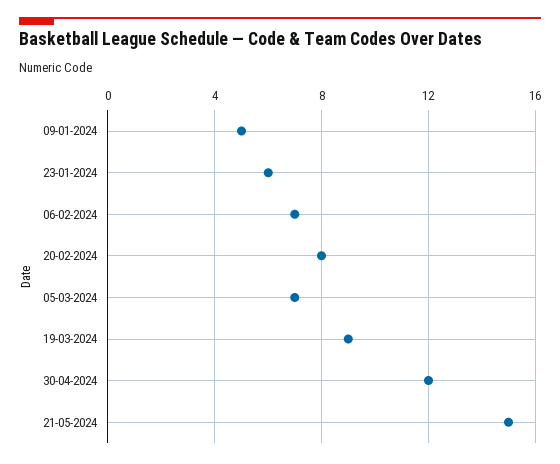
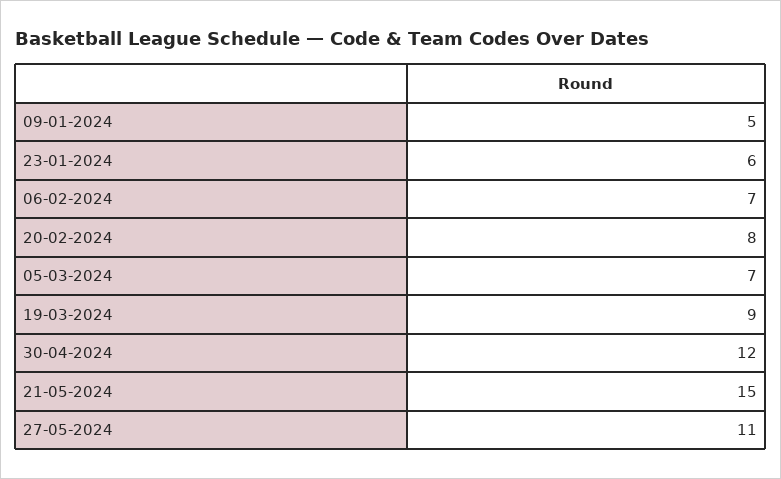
27-05-2024: none -> 11

